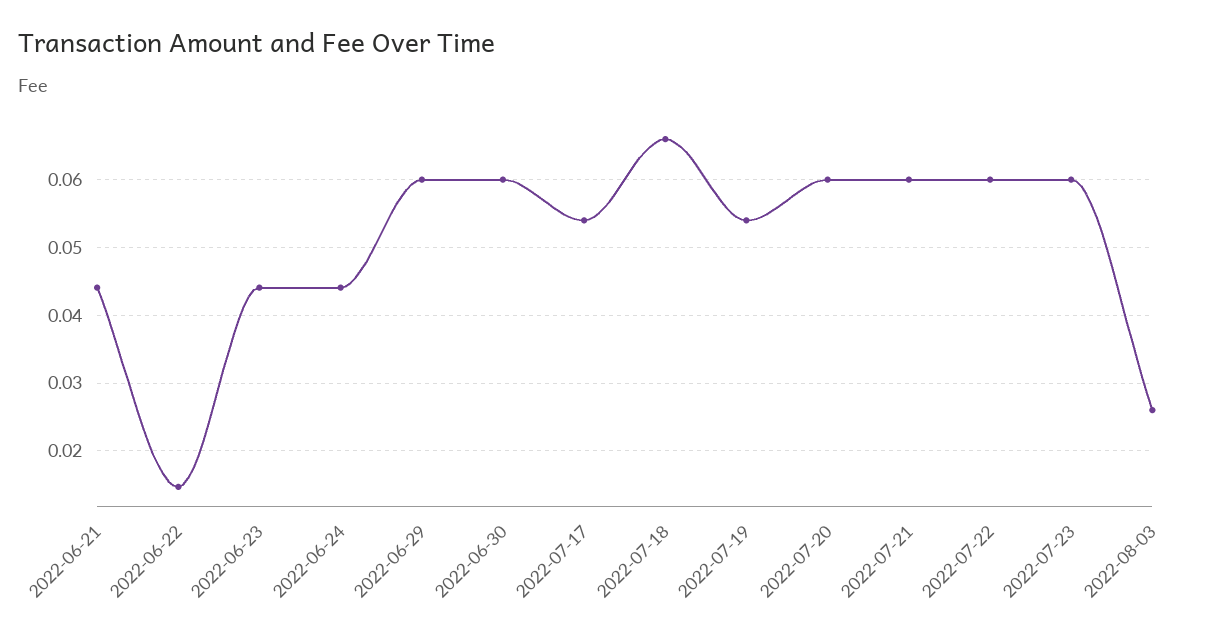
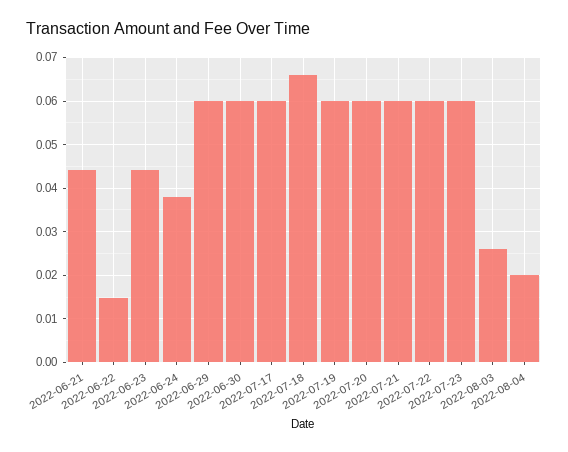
2022-06-24: 0.044 -> 0.038
2022-07-17: 0.054 -> 0.06
2022-07-19: 0.054 -> 0.06
2022-08-04: none -> 0.02

